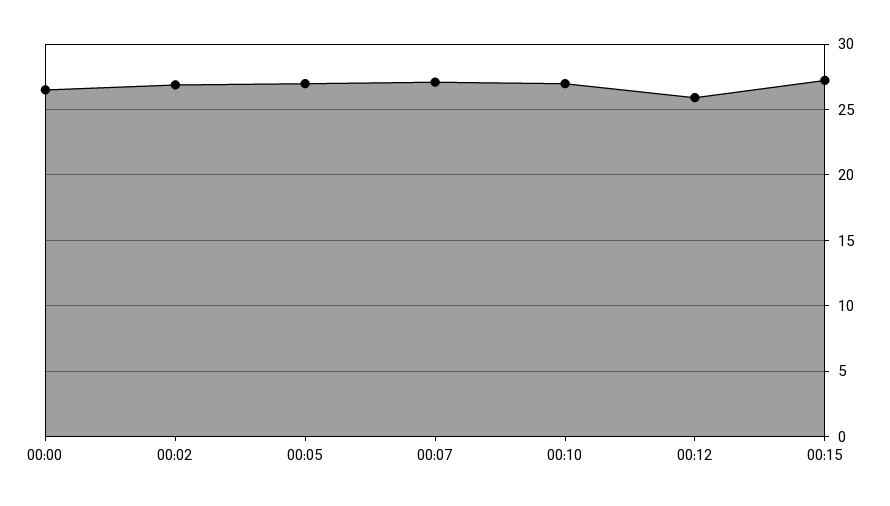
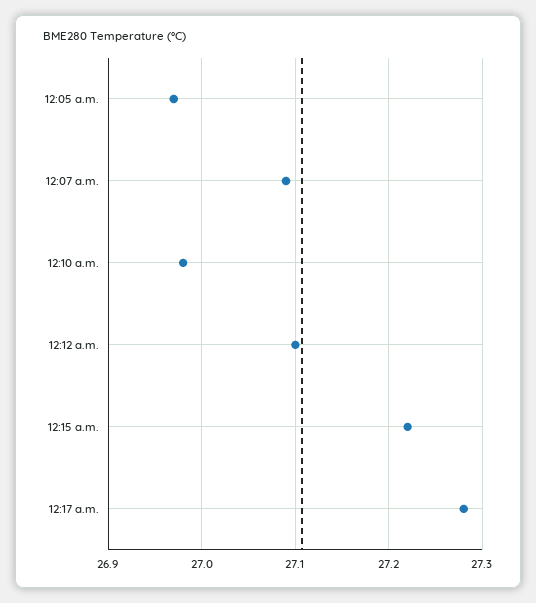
00:00: 26.5 -> none
00:02: 27 -> none
00:12: 26 -> 27.1
12:17 a.m.: none -> 27.28

